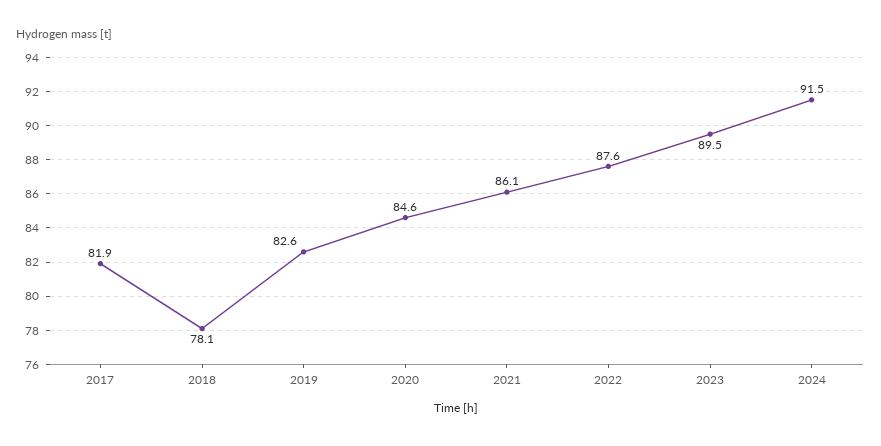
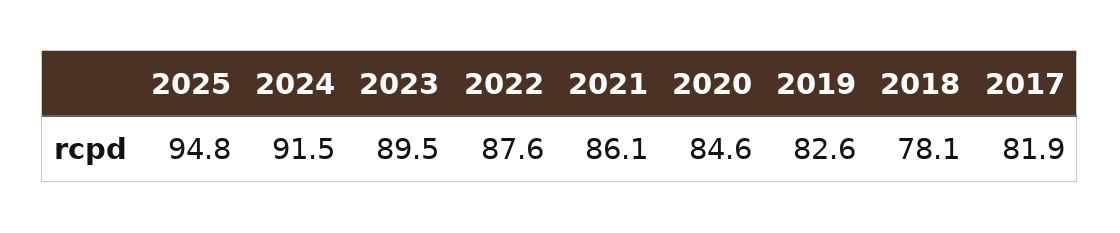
2025: none -> 94.8

